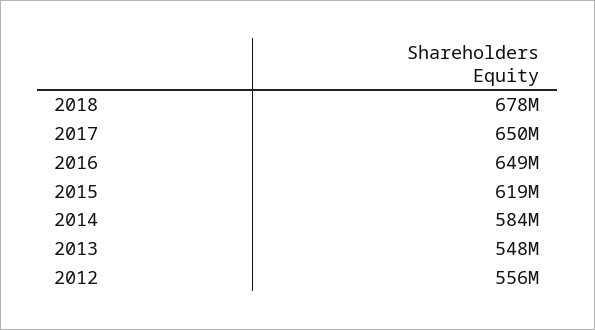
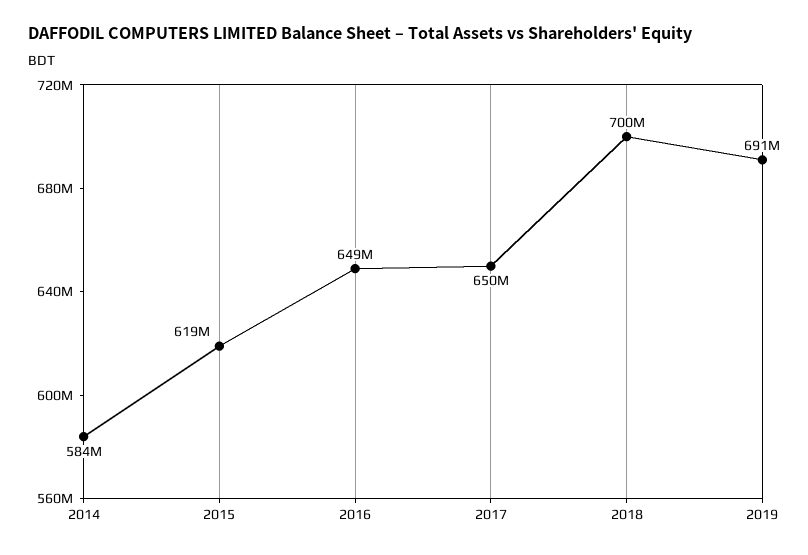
2018: 678000000 -> 700000000
2013: 548000000 -> none
2012: 556000000 -> none
2019: none -> 691000000

